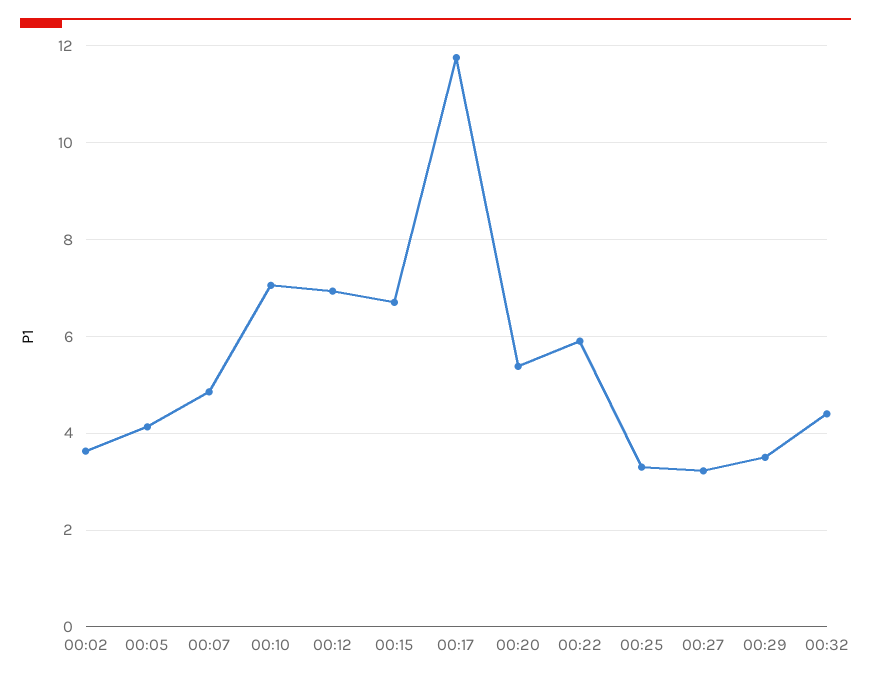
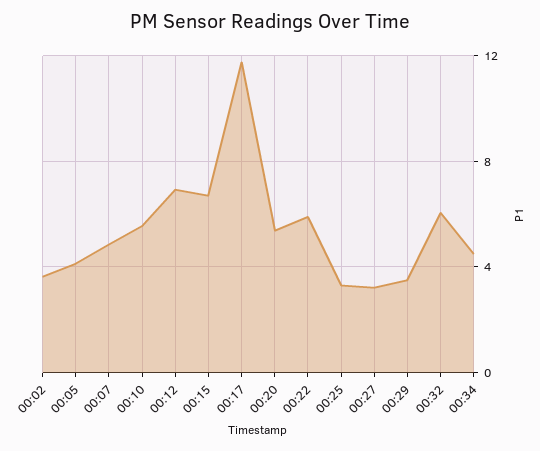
00:10: 7 -> 5.5
00:32: 4.4 -> 6
00:34: none -> 4.5

